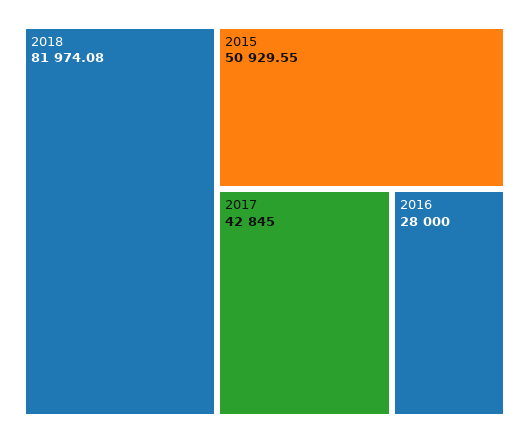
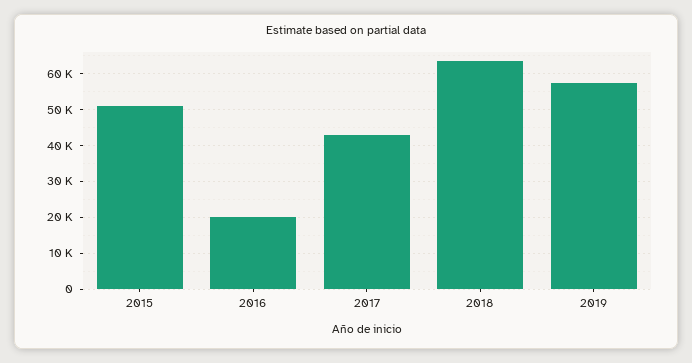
2018: 81974.08 -> 64000
2016: 28000 -> 20000
2019: none -> 58000

